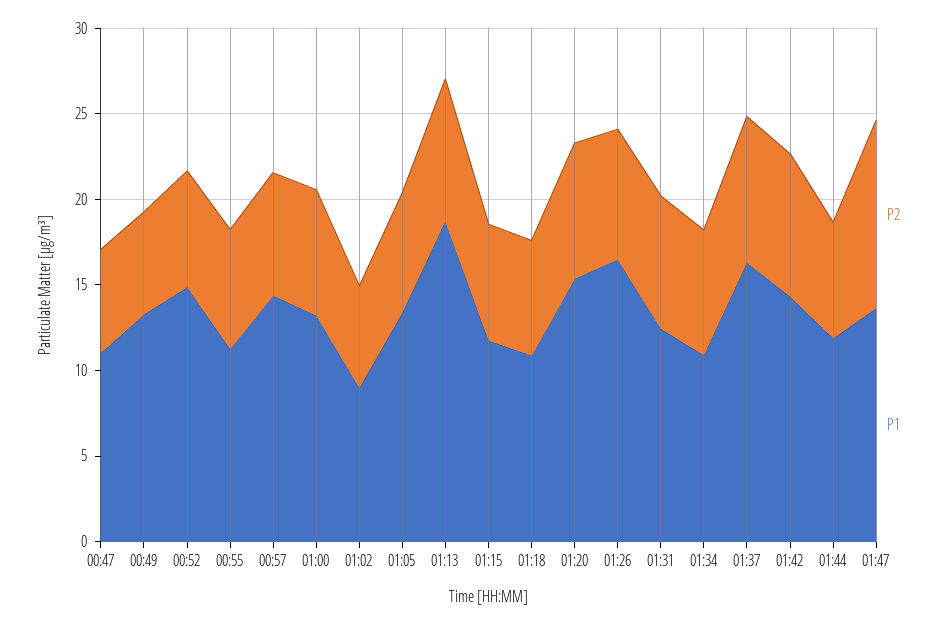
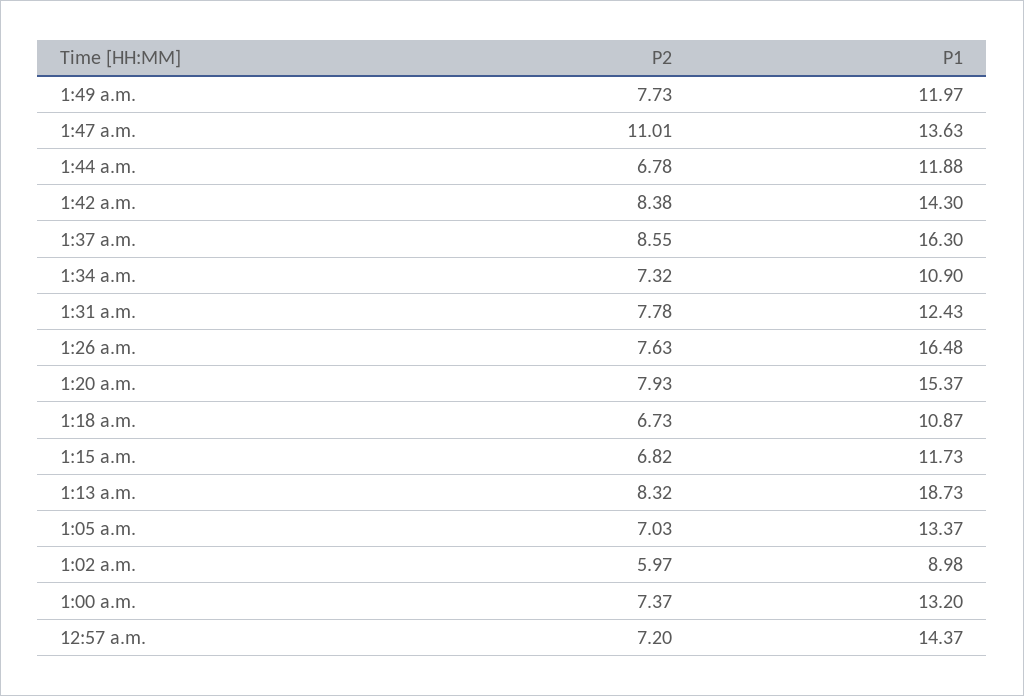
P2, 00:47: 6 -> none
P1, 00:47: 11 -> none
P2, 00:49: 6 -> none
P1, 00:49: 13 -> none
P2, 00:52: 7 -> none
P1, 00:52: 15 -> none
P2, 00:55: 7 -> none
P1, 00:55: 11 -> none
P2, 1:49 a.m.: none -> 7.73
P1, 1:49 a.m.: none -> 11.97

